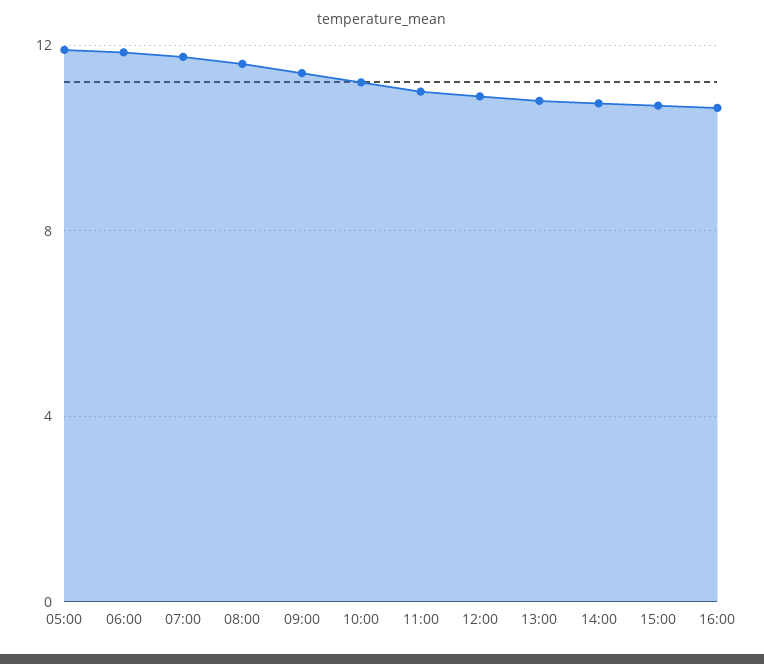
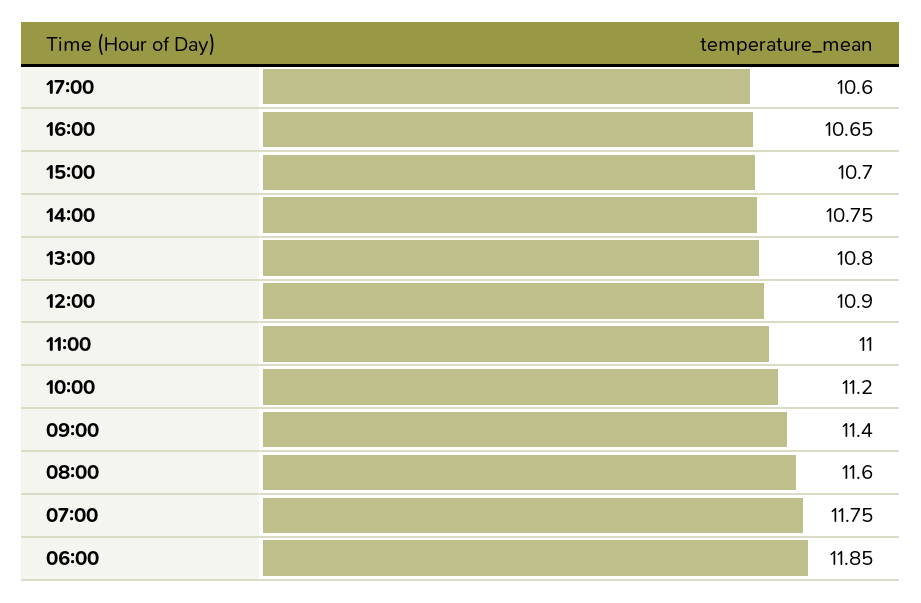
05:00: 12 -> none
17:00: none -> 10.6

